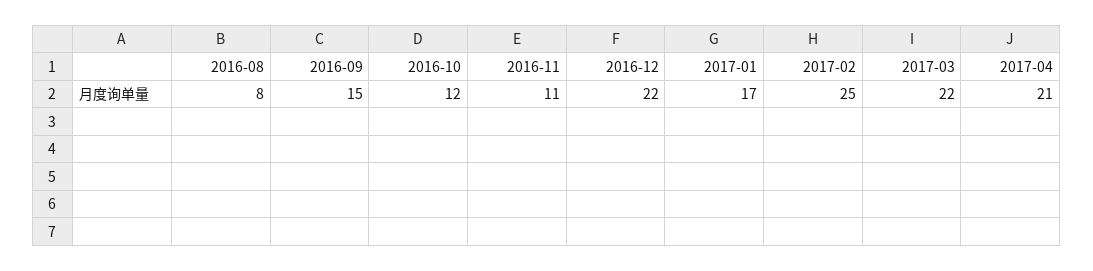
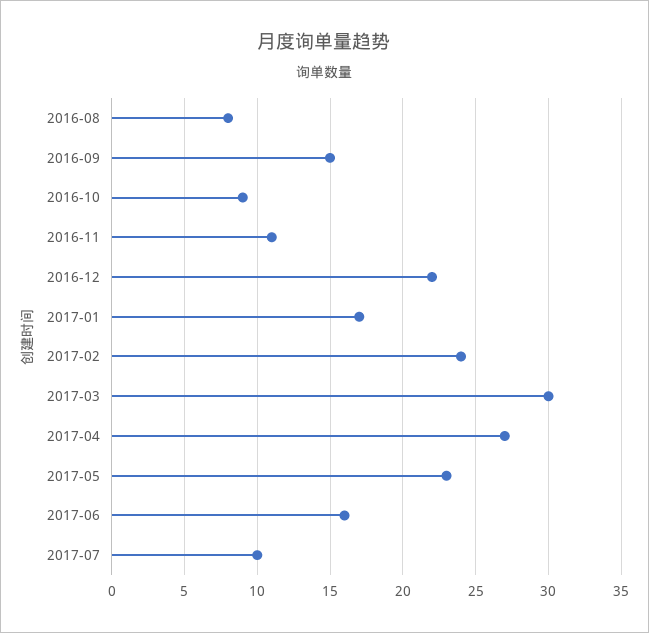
2016-10: 12 -> 9
2017-02: 25 -> 24
2017-03: 22 -> 30
2017-04: 21 -> 27
2017-05: none -> 23
2017-06: none -> 16
2017-07: none -> 10

